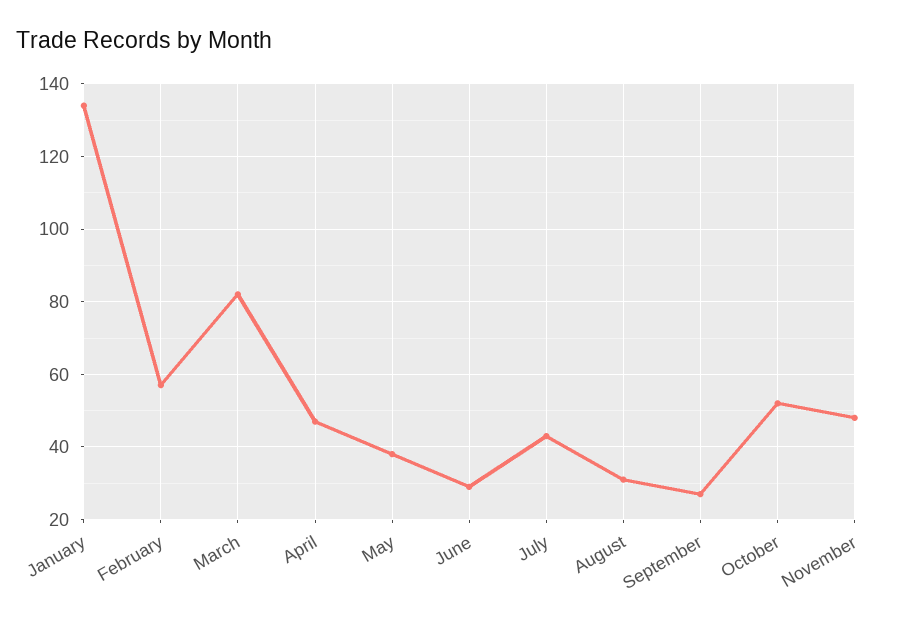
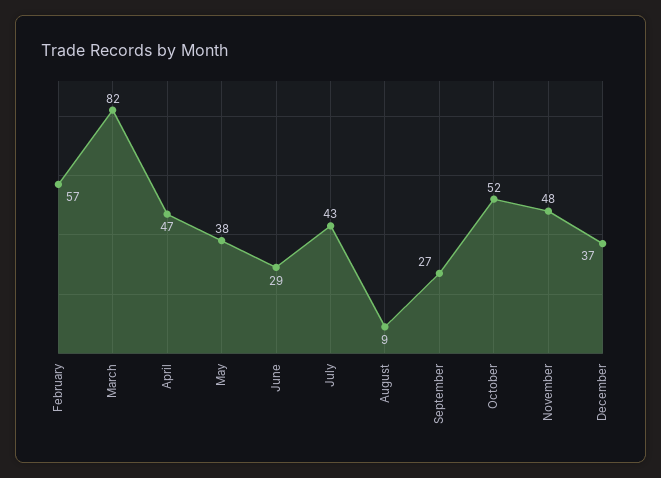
January: 135 -> none
August: 30 -> 9
December: none -> 37

